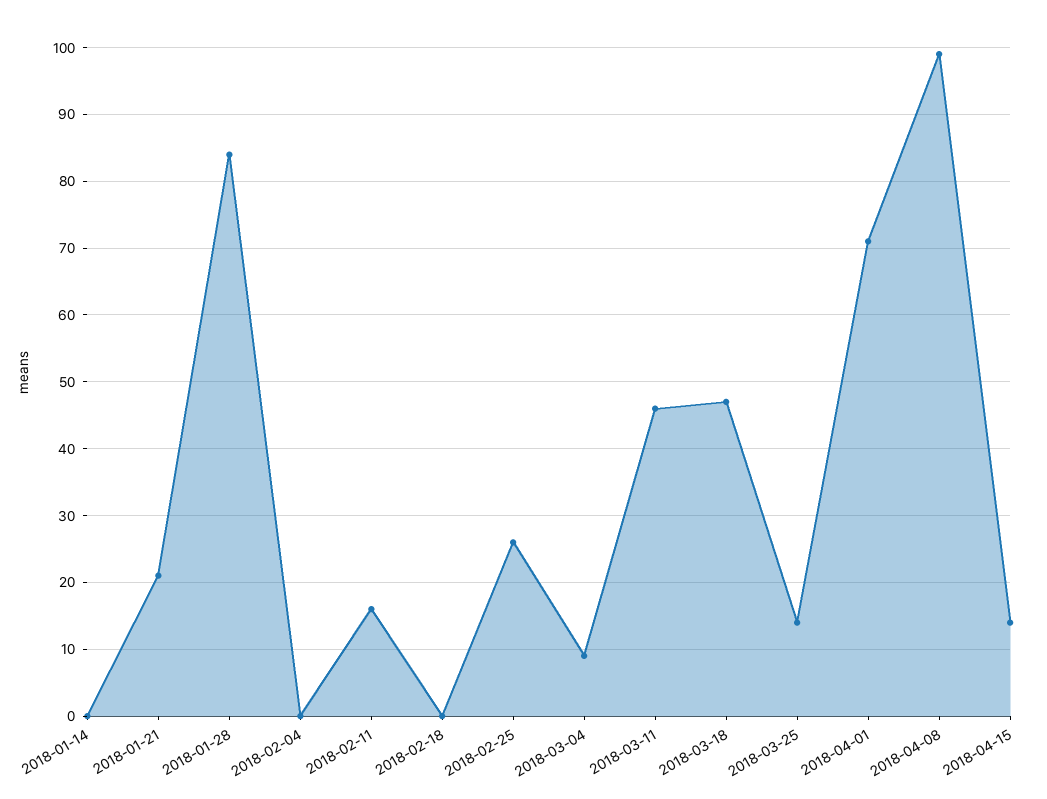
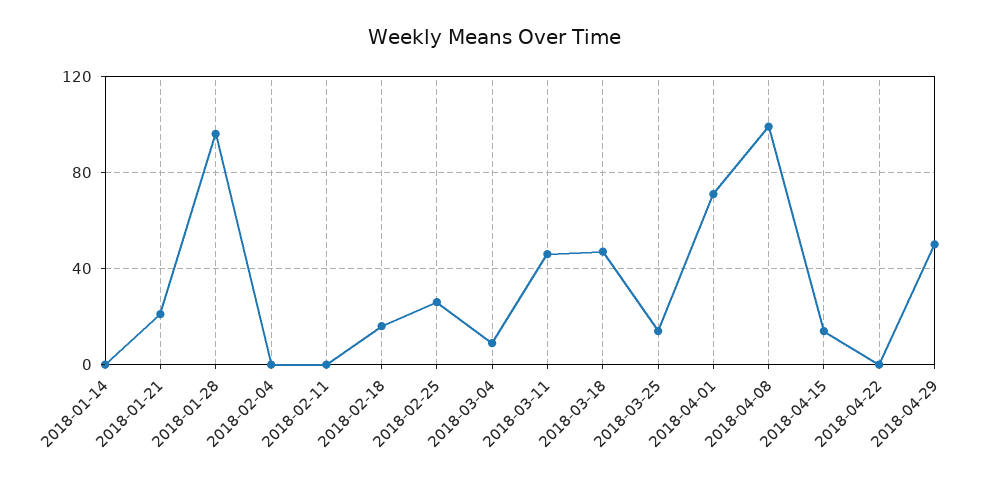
2018-01-28: 84 -> 95
2018-02-11: 16 -> 0
2018-02-18: 0 -> 15
2018-04-22: none -> 0
2018-04-29: none -> 50

